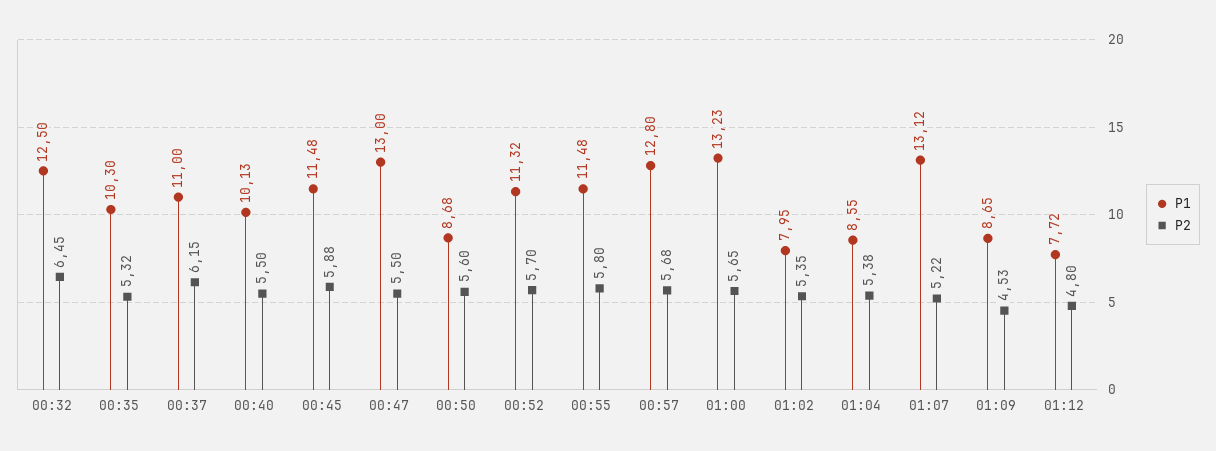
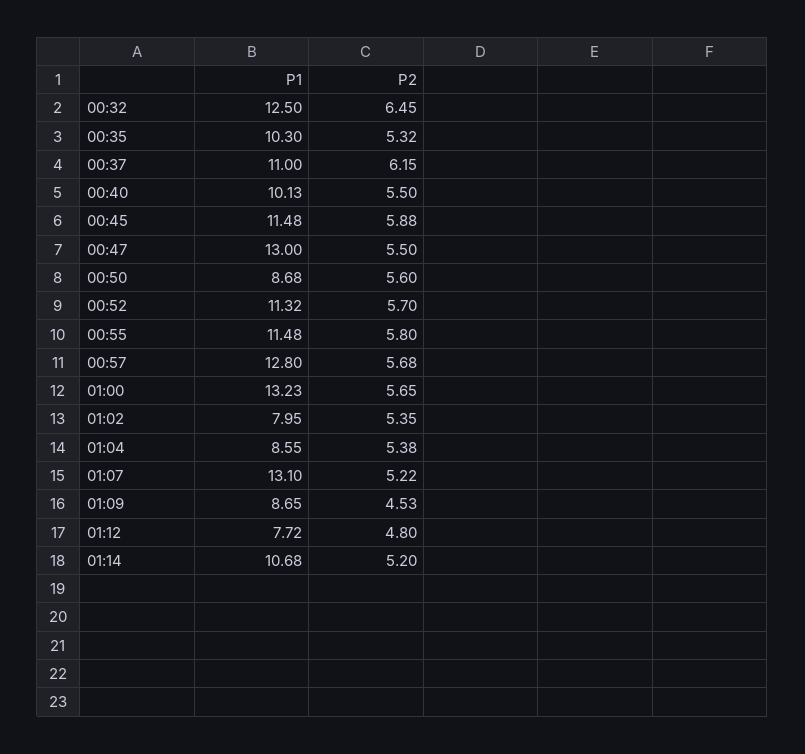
P1, 01:07: 13.12 -> 13.1
P1, 01:14: none -> 10.68
P2, 01:14: none -> 5.2

